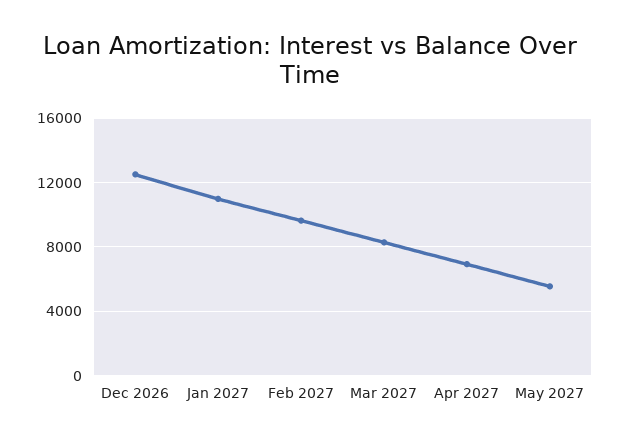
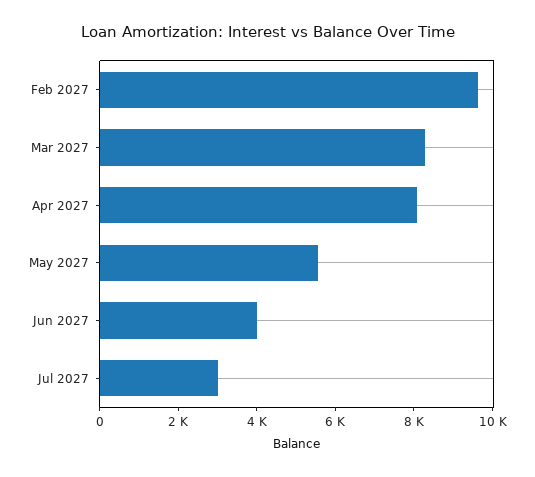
Dec 2026: 12500 -> none
Jan 2027: 11000 -> none
Apr 2027: 7000 -> 8000
Jun 2027: none -> 4000
Jul 2027: none -> 3000

